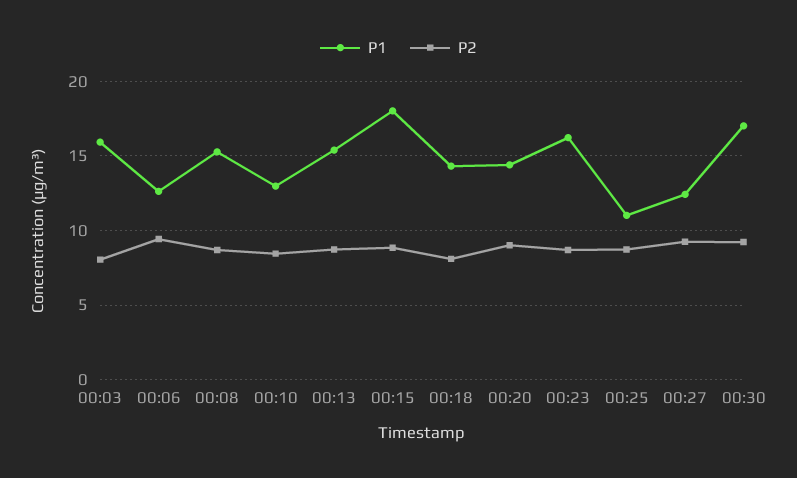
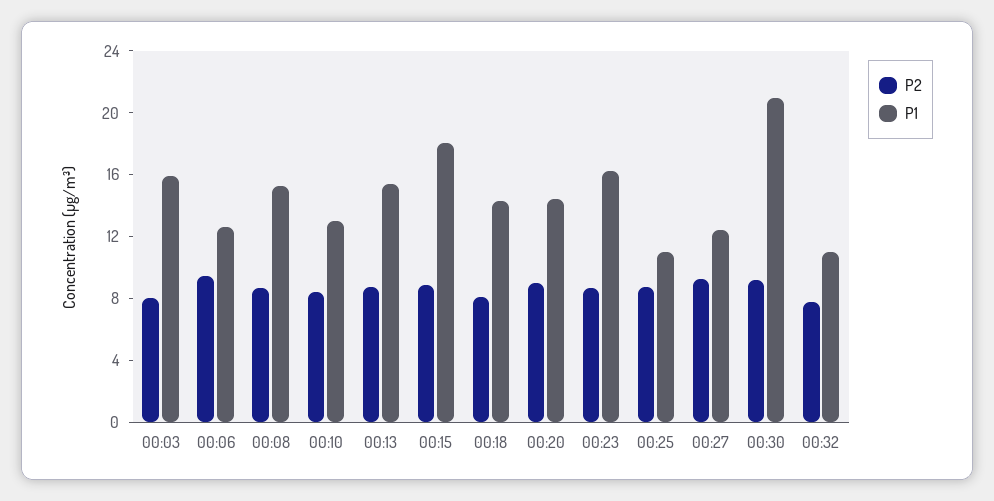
P1, 00:30: 17 -> 21
P2, 00:32: none -> 8
P1, 00:32: none -> 11

